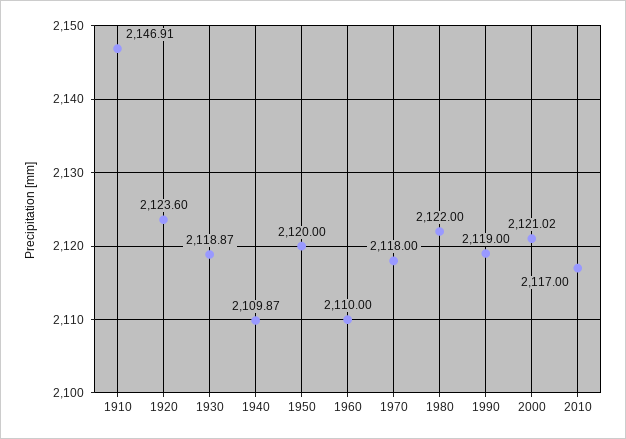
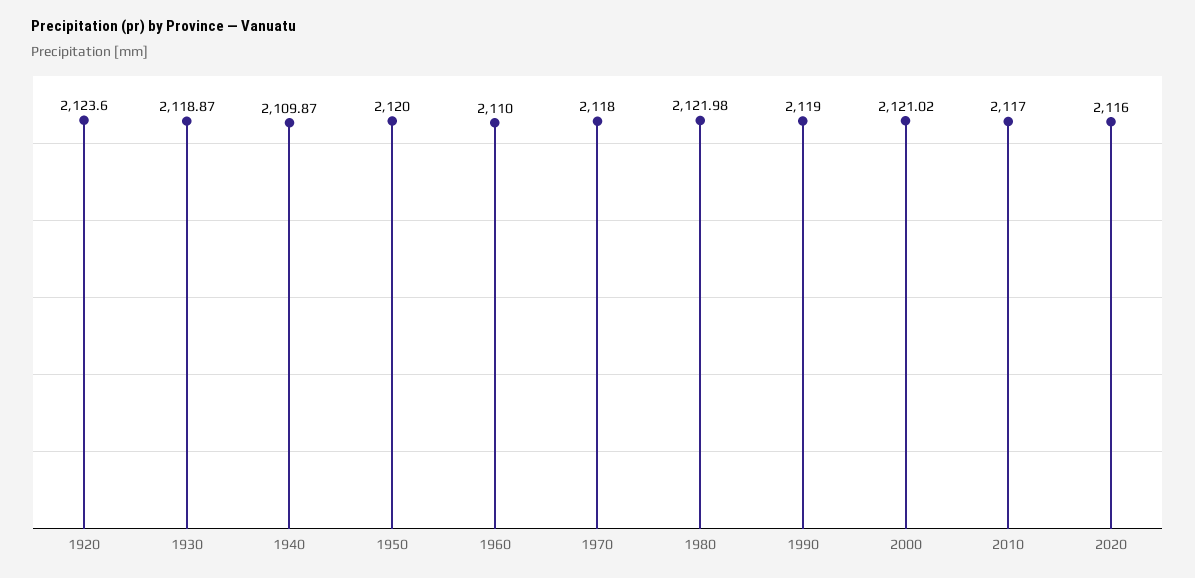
1910: 2146.91 -> none
1980: 2122 -> 2121.98
2020: none -> 2116

